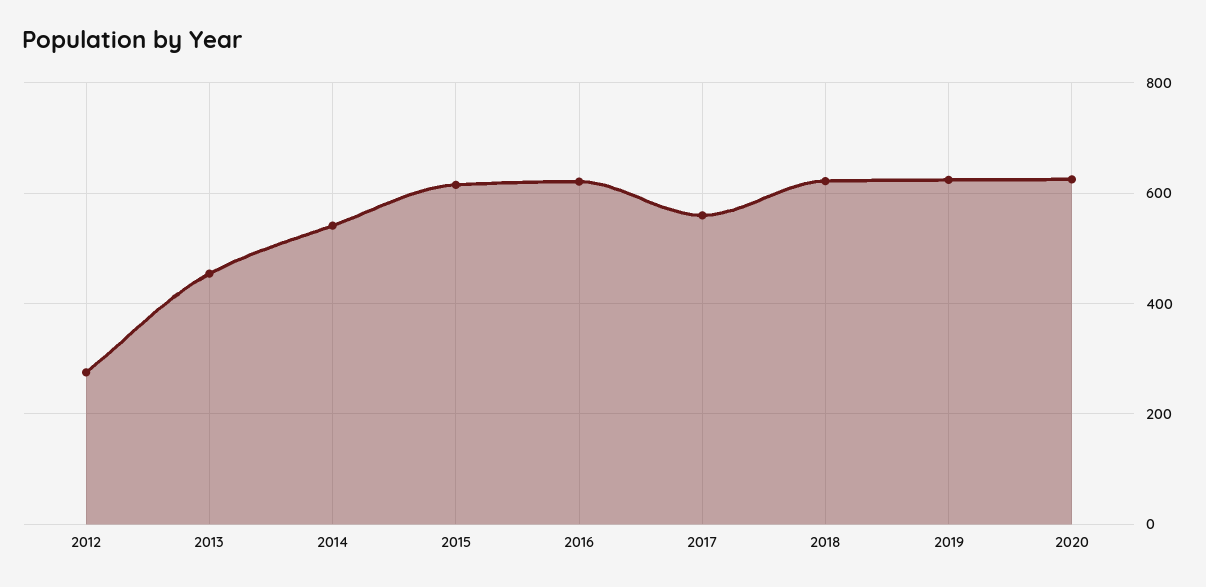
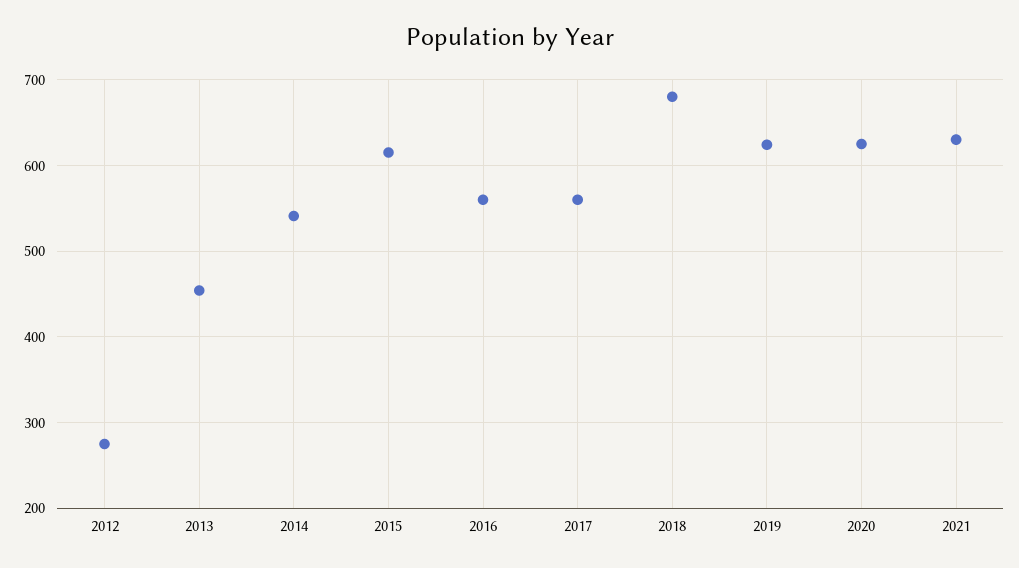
2016: 620 -> 560
2018: 620 -> 680
2021: none -> 630

